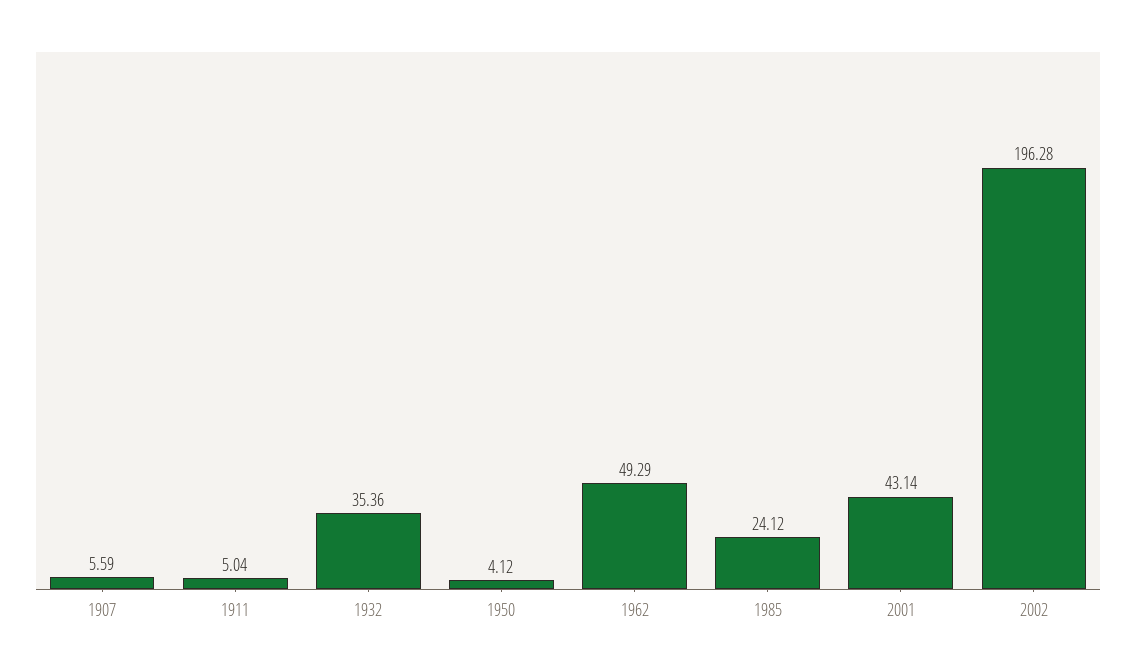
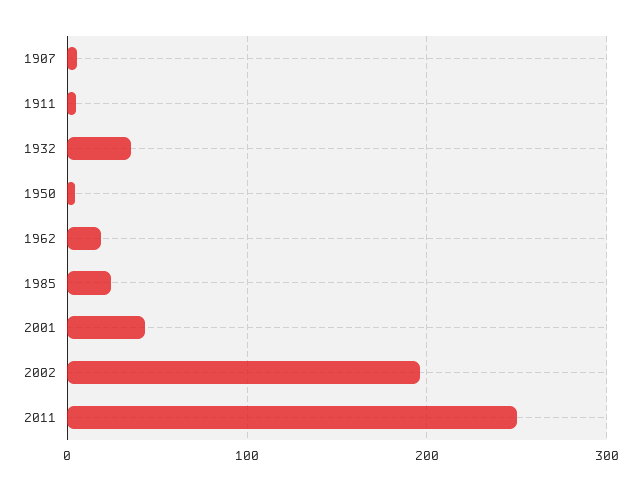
1962: 49.29 -> 20
2011: none -> 250

